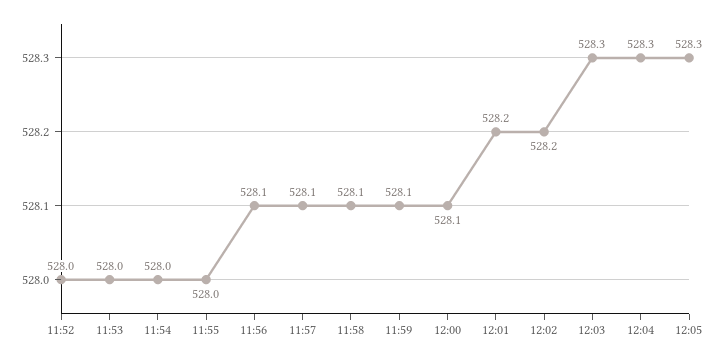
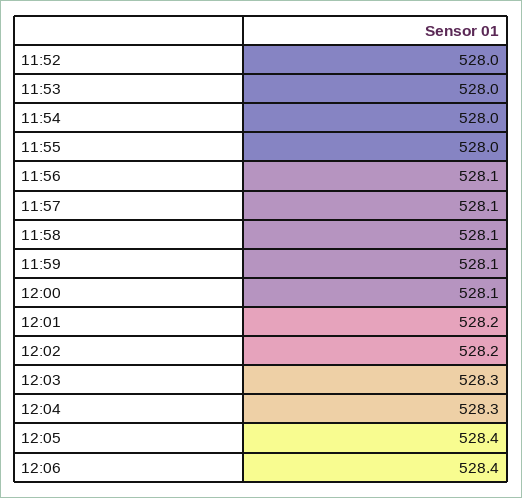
12:05: 528.3 -> 528.4
12:06: none -> 528.4

